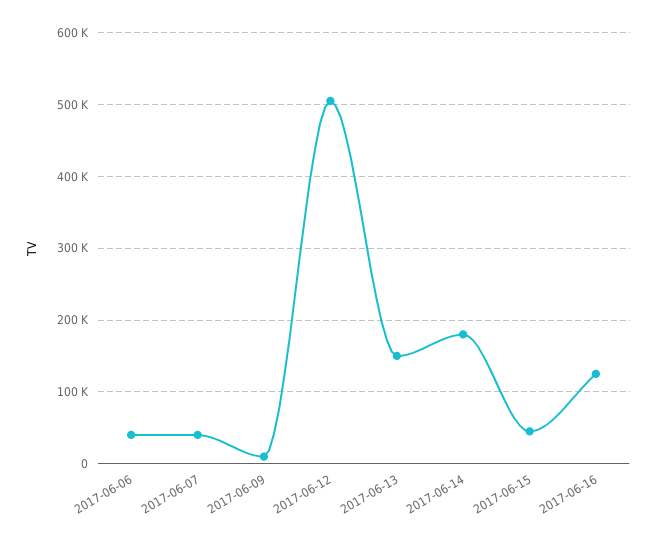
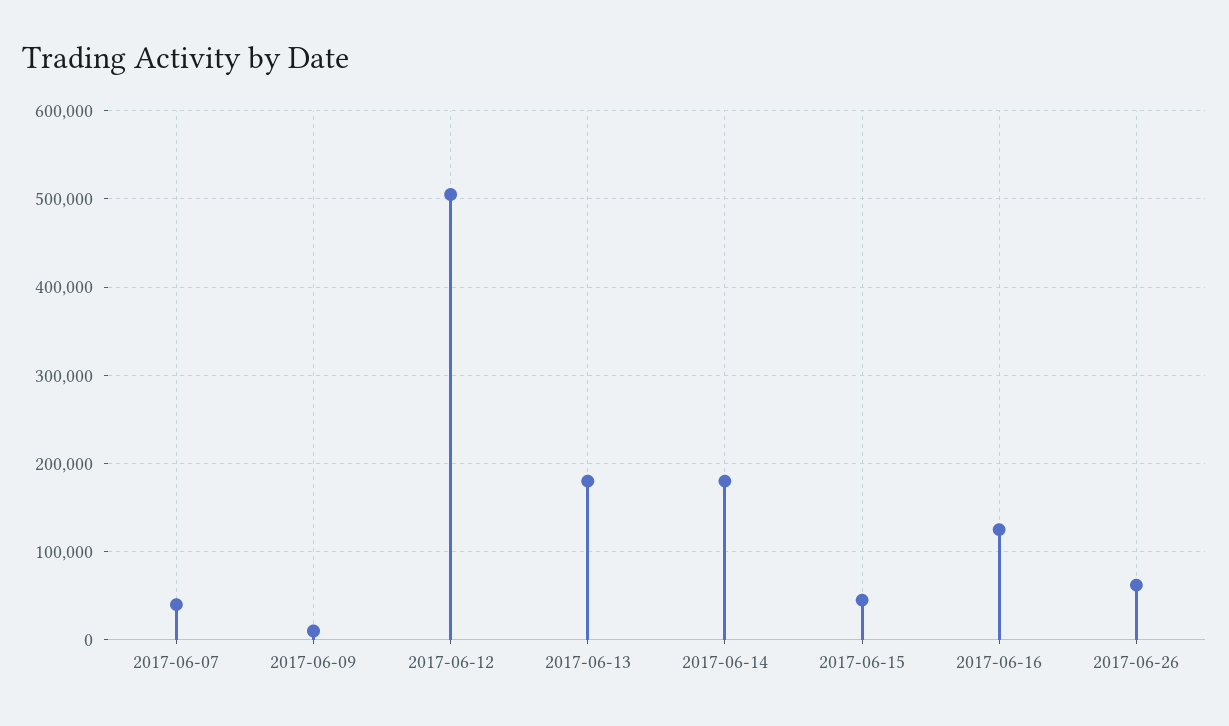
2017-06-06: 40000 -> none
2017-06-13: 150000 -> 180000
2017-06-26: none -> 60000

